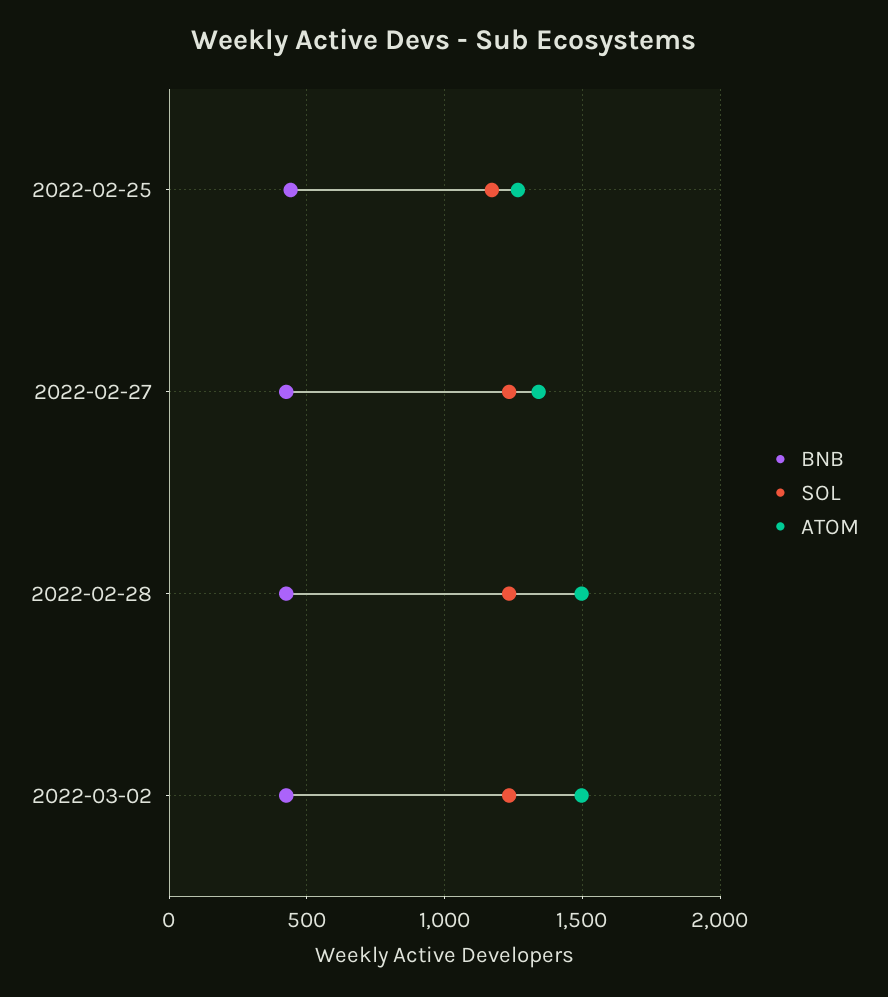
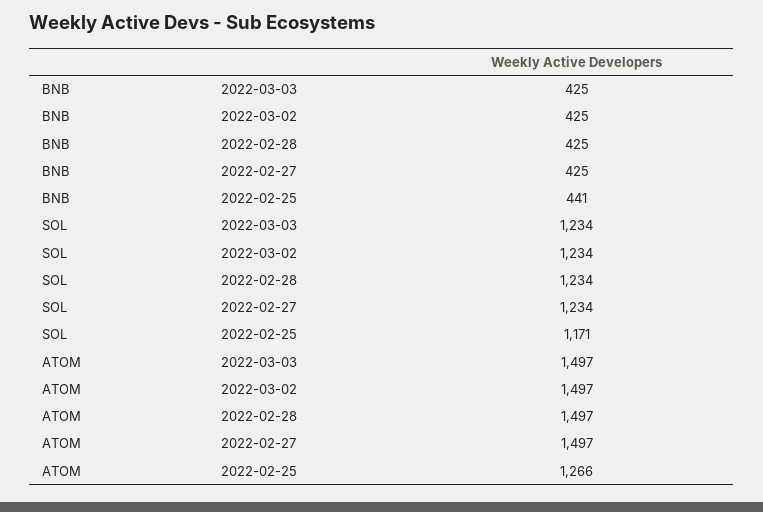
ATOM, 2022-02-27: 1350 -> 1497
BNB, 2022-03-03: none -> 425
SOL, 2022-03-03: none -> 1234
ATOM, 2022-03-03: none -> 1497

